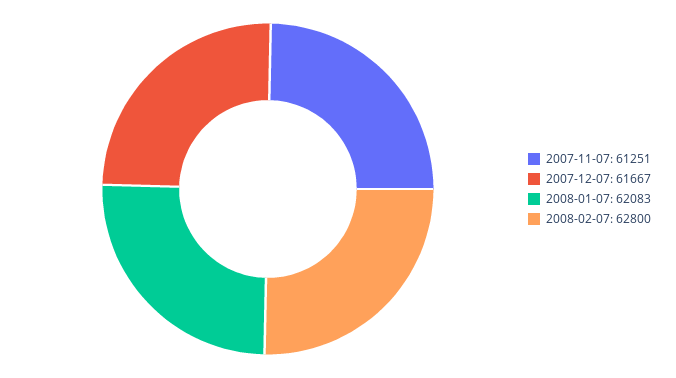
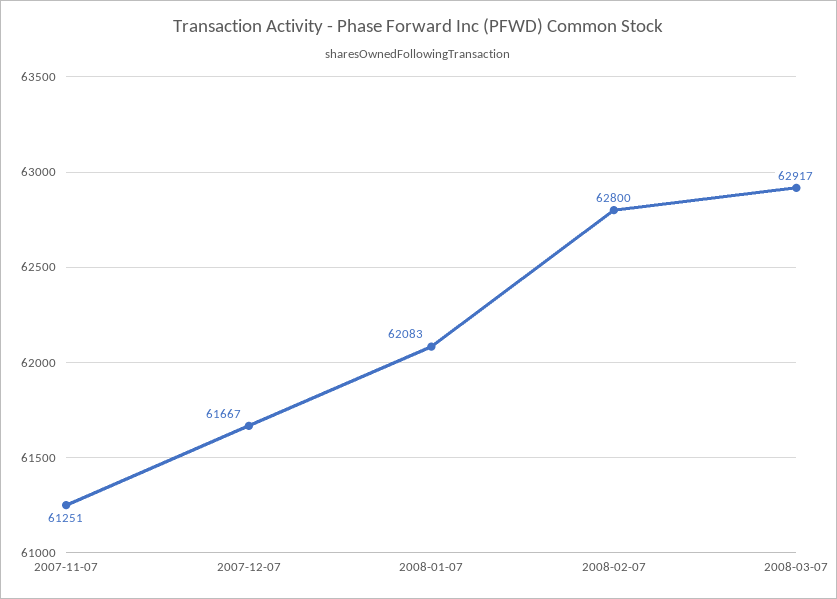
2008-03-07: none -> 62917

